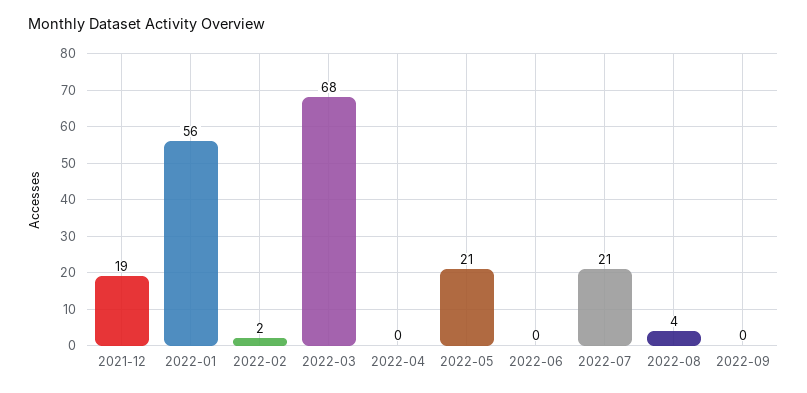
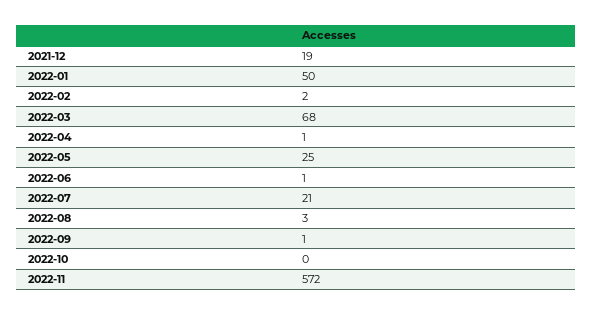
2022-01: 56 -> 50
2022-04: 0 -> 1
2022-05: 21 -> 25
2022-06: 0 -> 1
2022-08: 4 -> 3
2022-09: 0 -> 1
2022-10: none -> 0
2022-11: none -> 572

